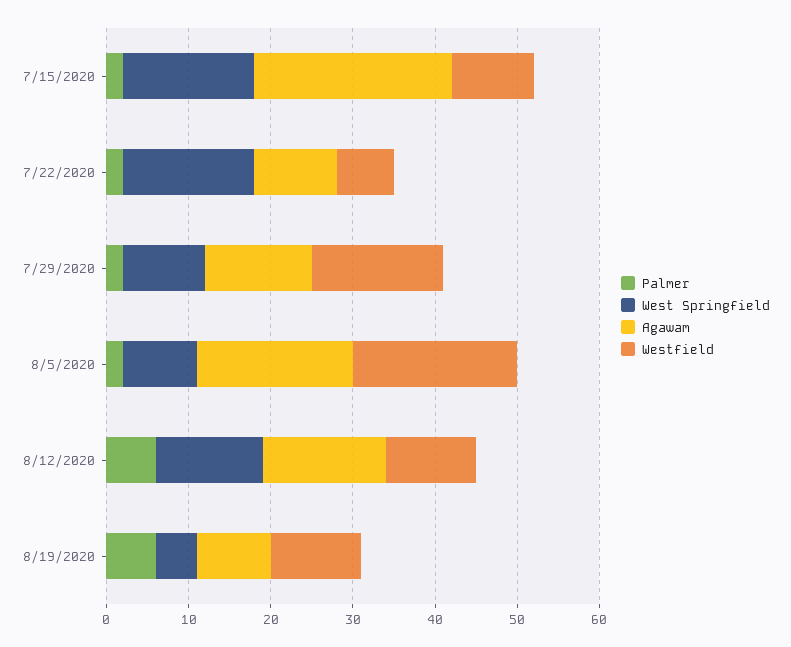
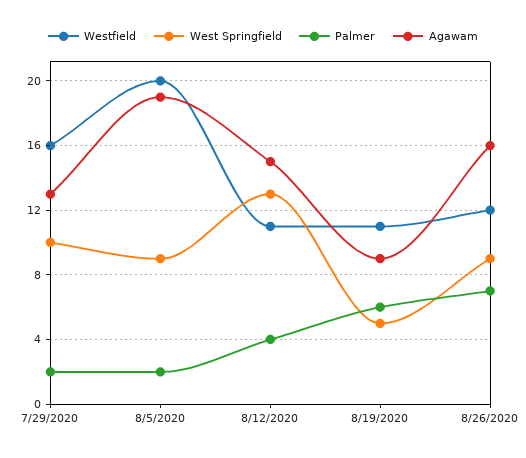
Palmer, 7/15/2020: 2 -> none
West Springfield, 7/15/2020: 16 -> none
Agawam, 7/15/2020: 24 -> none
Westfield, 7/15/2020: 10 -> none
Palmer, 7/22/2020: 2 -> none
West Springfield, 7/22/2020: 16 -> none
Agawam, 7/22/2020: 10 -> none
Westfield, 7/22/2020: 7 -> none
Palmer, 8/12/2020: 6 -> 4
Westfield, 8/26/2020: none -> 12
West Springfield, 8/26/2020: none -> 9
Palmer, 8/26/2020: none -> 7
Agawam, 8/26/2020: none -> 16

